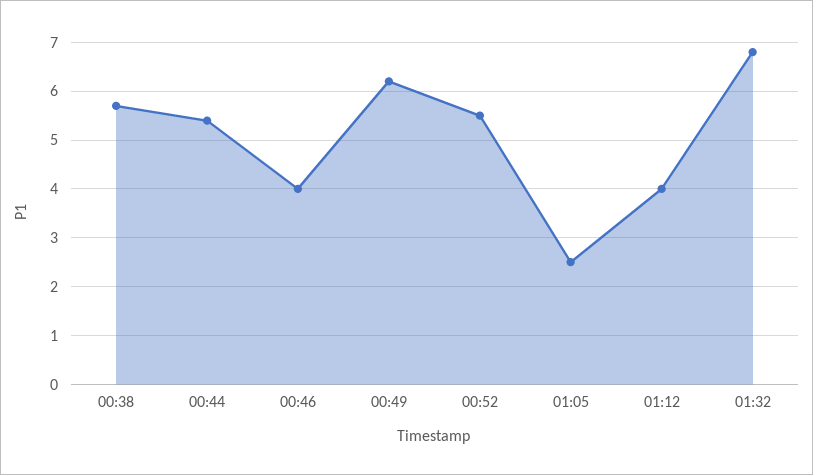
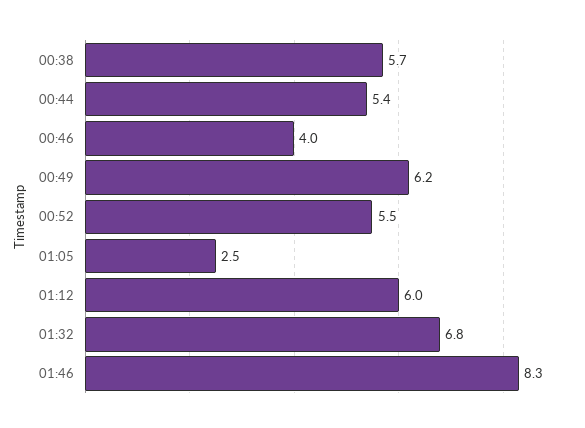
01:12: 4 -> 6
01:46: none -> 8.3

